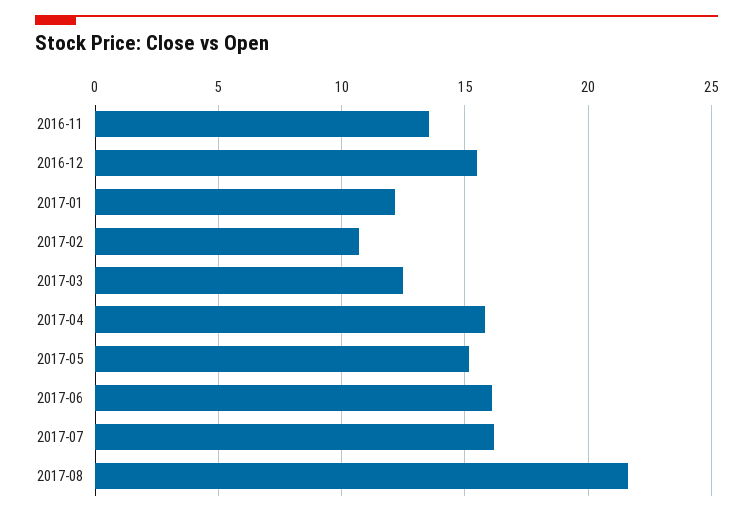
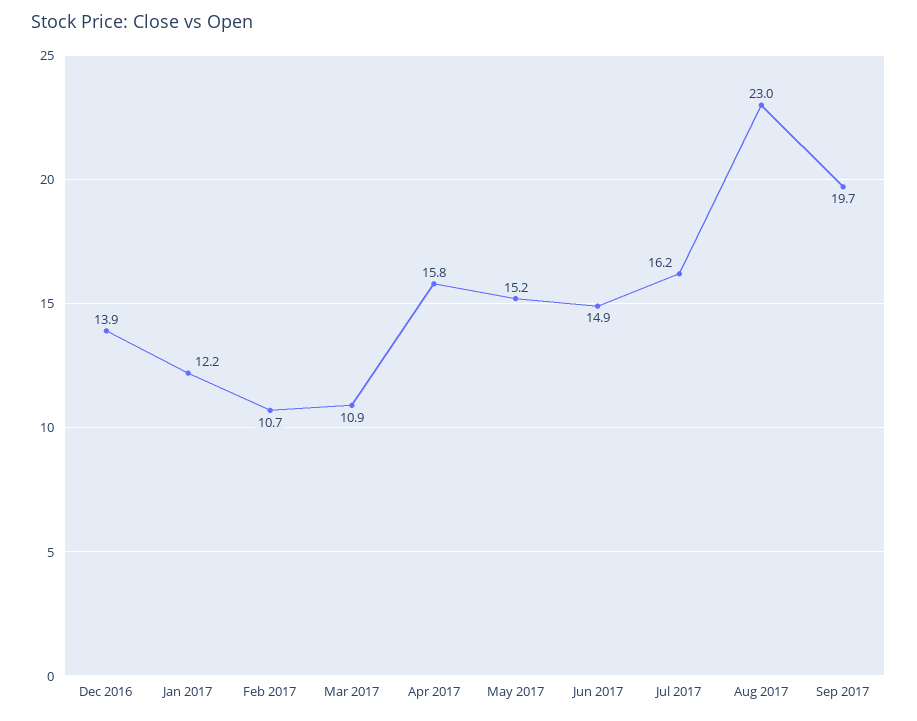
2016-11: 13.5 -> none
2016-12: 15.5 -> 13.9
2017-03: 12.5 -> 10.9
2017-06: 16 -> 14.9
2017-08: 21.5 -> 23
Sep 2017: none -> 19.7

